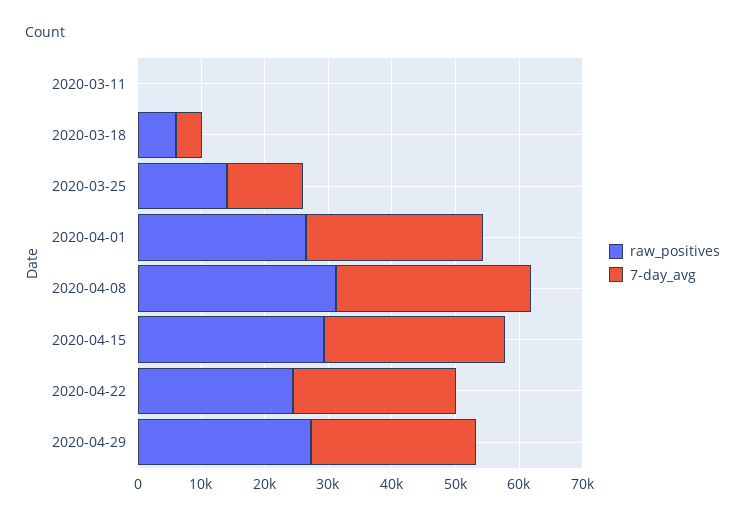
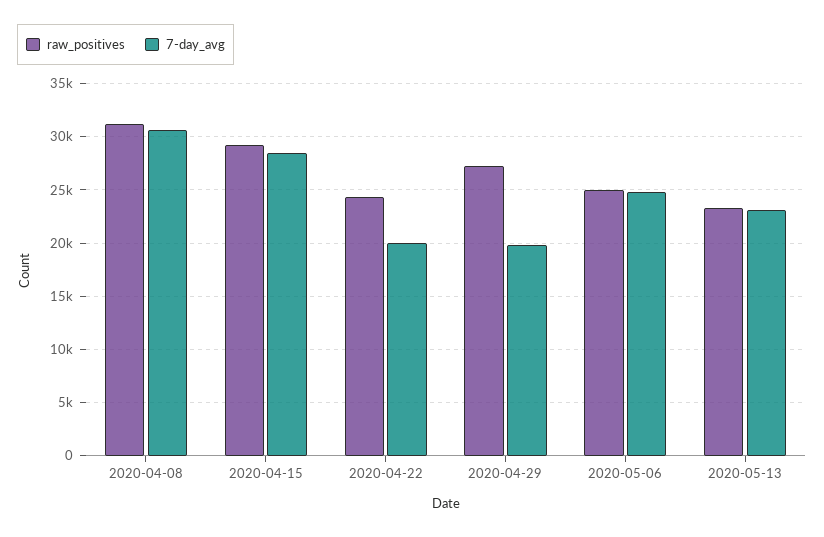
raw_positives, 2020-03-11: 0 -> none
7-day_avg, 2020-03-11: 0 -> none
raw_positives, 2020-03-18: 6000 -> none
7-day_avg, 2020-03-18: 4000 -> none
raw_positives, 2020-03-25: 14000 -> none
7-day_avg, 2020-03-25: 12000 -> none
raw_positives, 2020-04-01: 26000 -> none
7-day_avg, 2020-04-01: 28000 -> none
7-day_avg, 2020-04-22: 26000 -> 20000
7-day_avg, 2020-04-29: 26000 -> 20000
raw_positives, 2020-05-06: none -> 25000
7-day_avg, 2020-05-06: none -> 25000
raw_positives, 2020-05-13: none -> 23000
7-day_avg, 2020-05-13: none -> 23000

